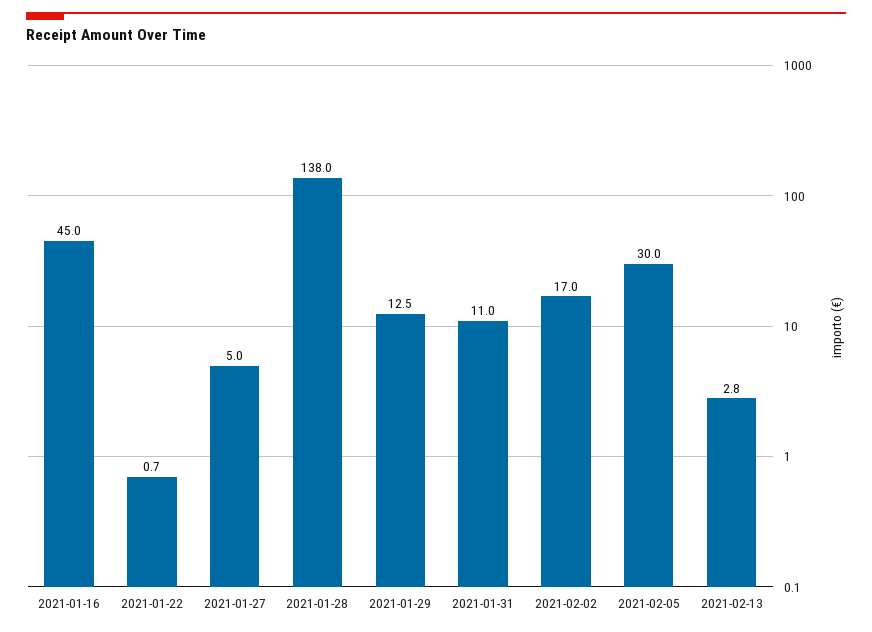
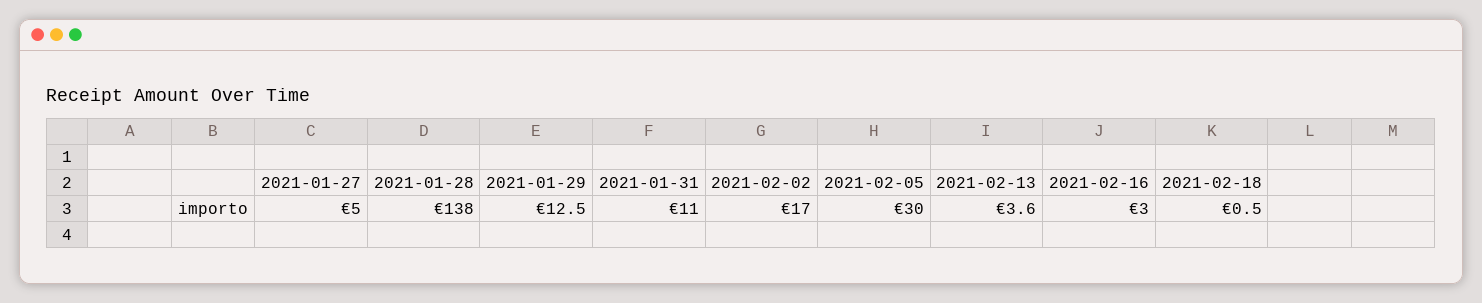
2021-01-16: 45 -> none
2021-01-22: 0.7 -> none
2021-02-13: 2.8 -> 3.6
2021-02-16: none -> 3
2021-02-18: none -> 0.5

